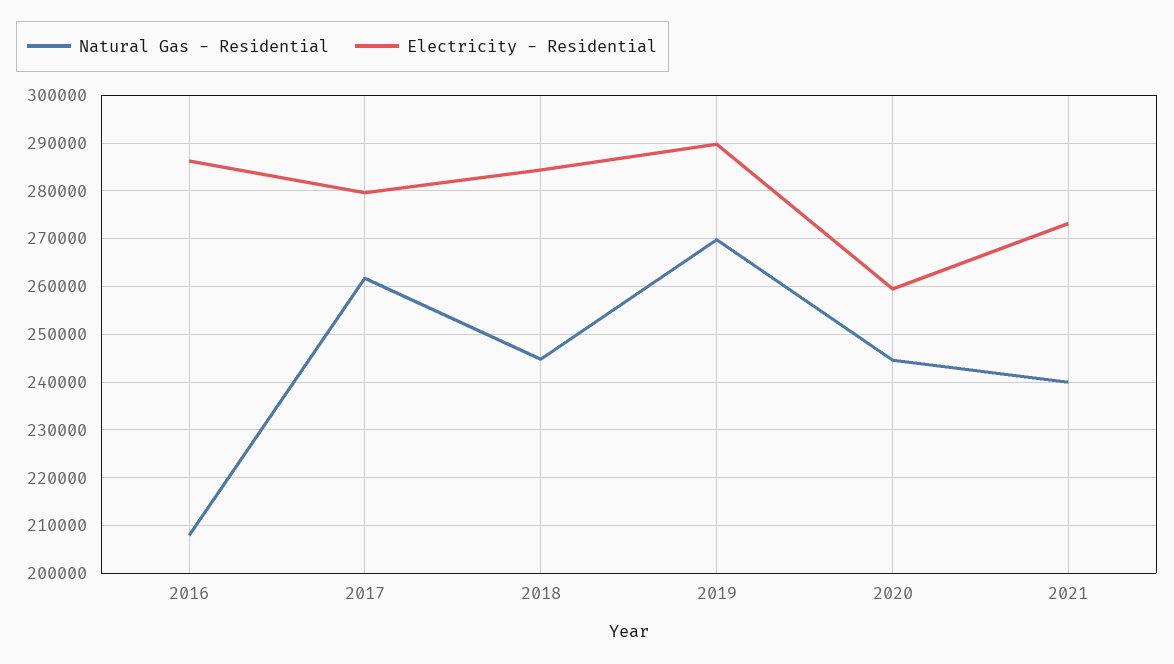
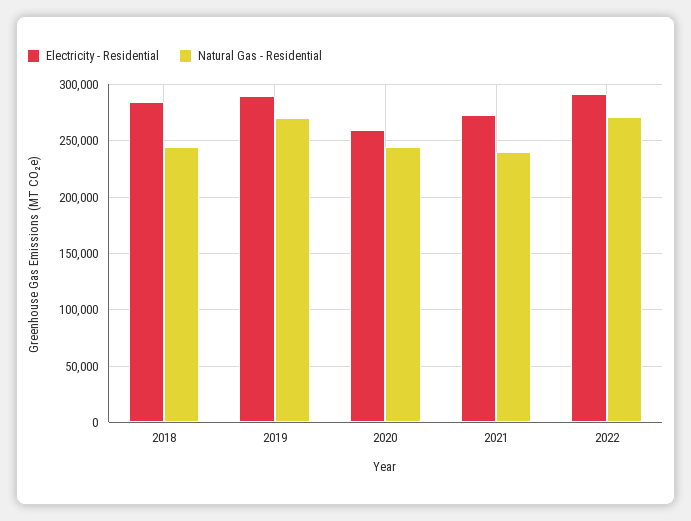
Natural Gas - Residential, 2016: 208000 -> none
Electricity - Residential, 2016: 286000 -> none
Natural Gas - Residential, 2017: 262000 -> none
Electricity - Residential, 2017: 280000 -> none
Electricity - Residential, 2022: none -> 290000
Natural Gas - Residential, 2022: none -> 270000

